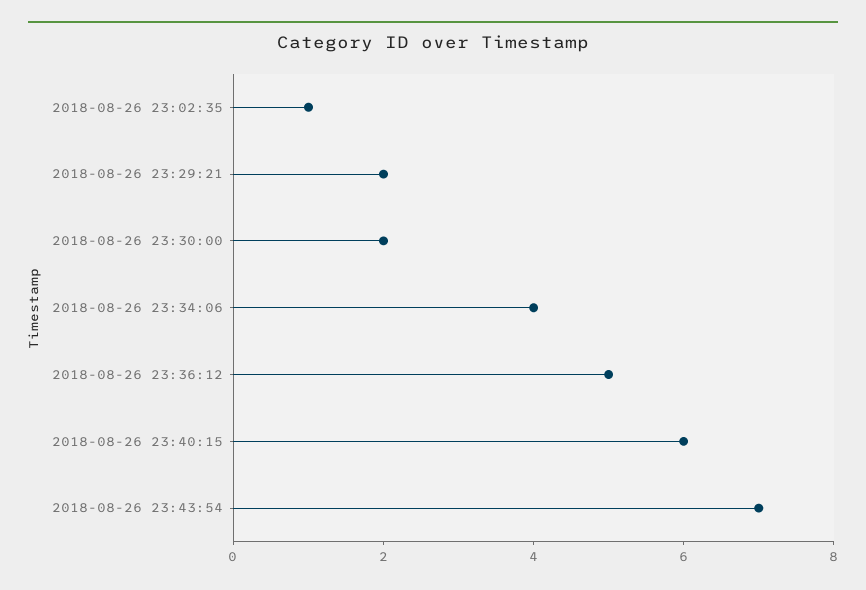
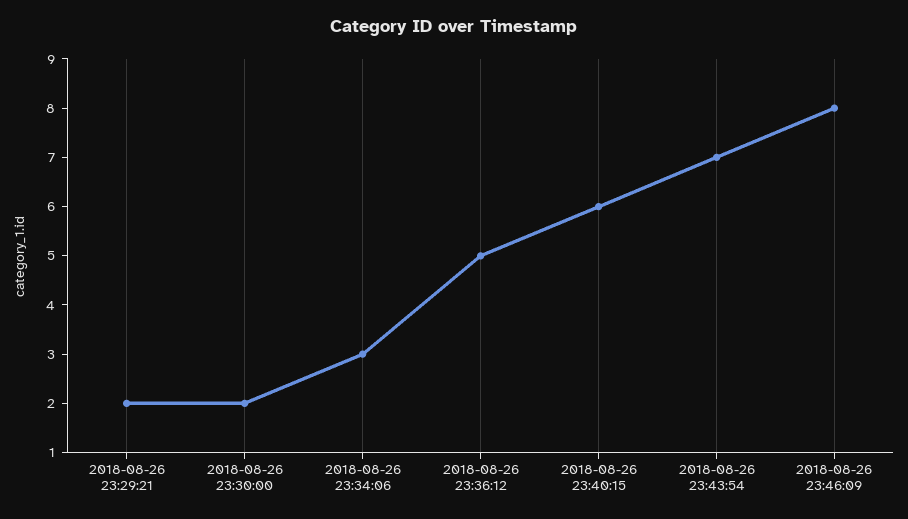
2018-08-26 23:02:35: 1 -> none
2018-08-26 23:34:06: 4 -> 3
2018-08-26 23:46:09: none -> 8

